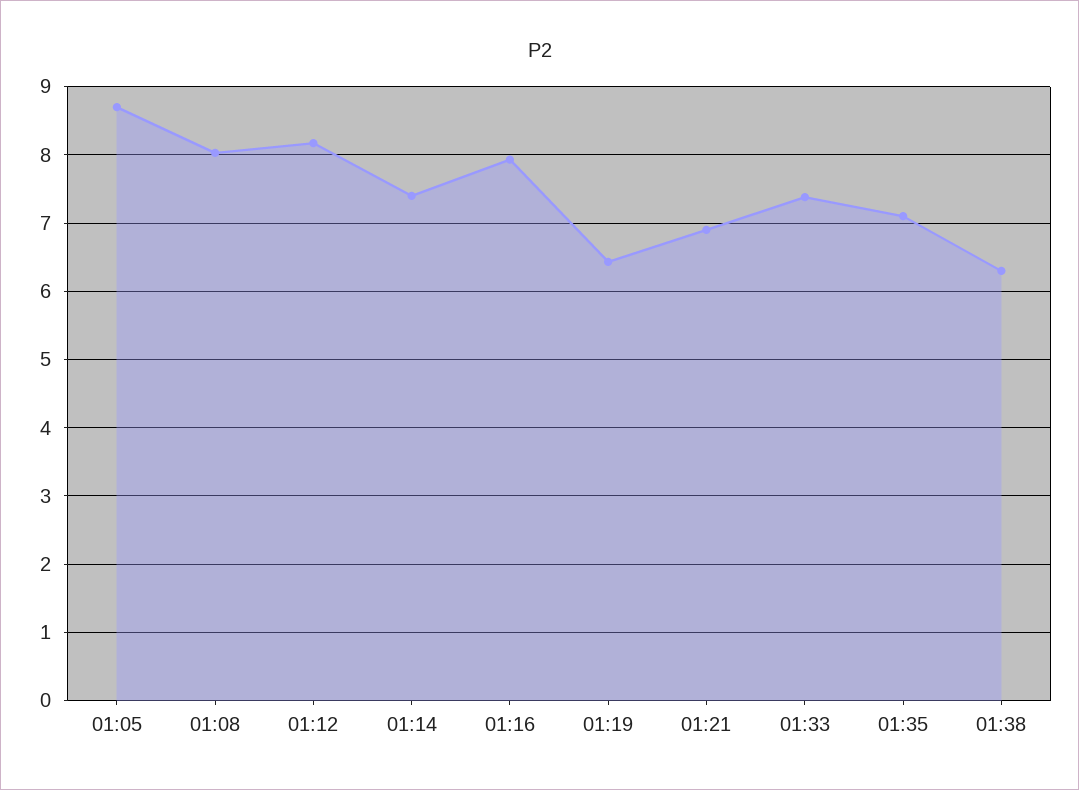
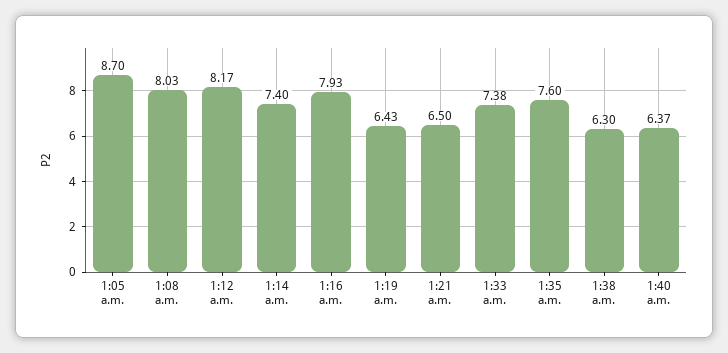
01:21: 6.9 -> 6.5
01:35: 7.1 -> 7.6
1:40 a.m.: none -> 6.37

